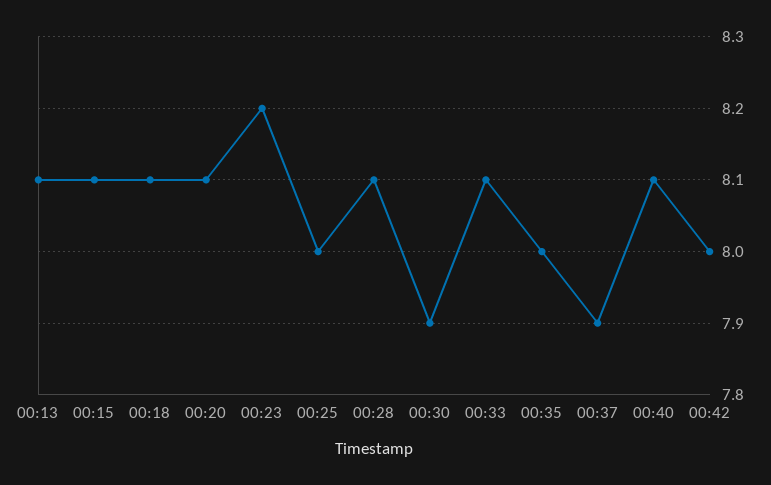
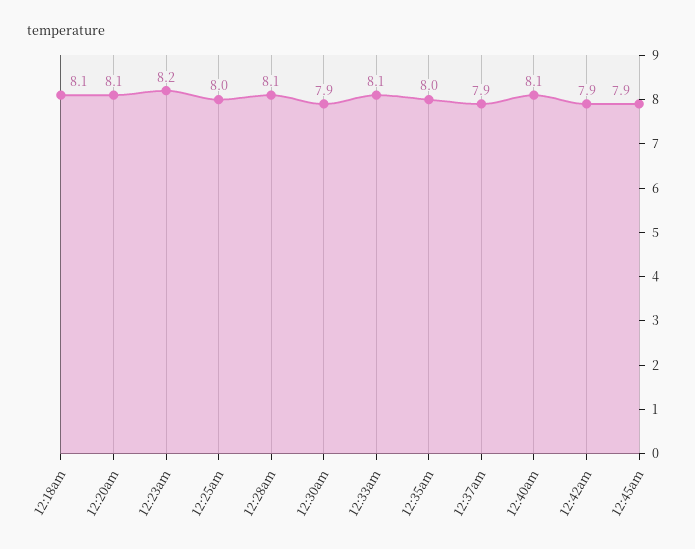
00:13: 8.1 -> none
00:15: 8.1 -> none
00:42: 8 -> 7.9
12:45am: none -> 7.9

